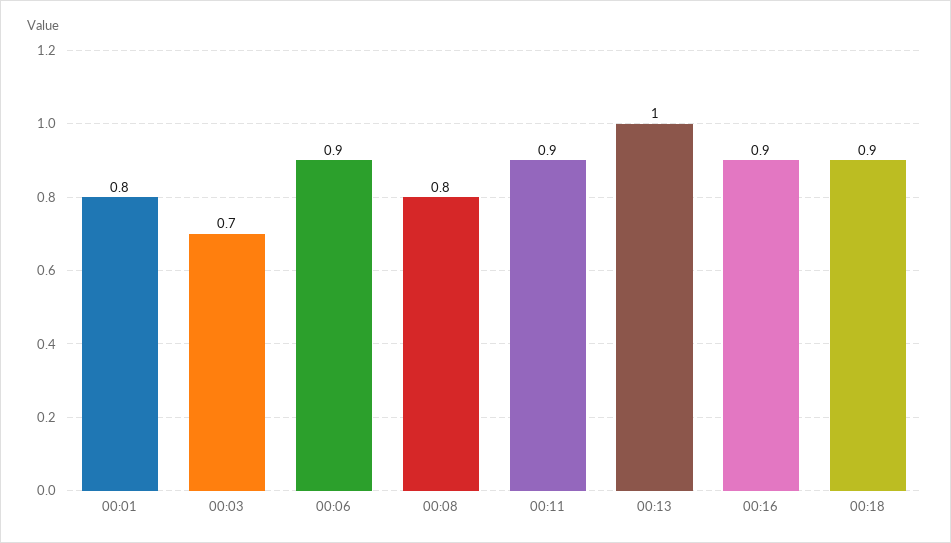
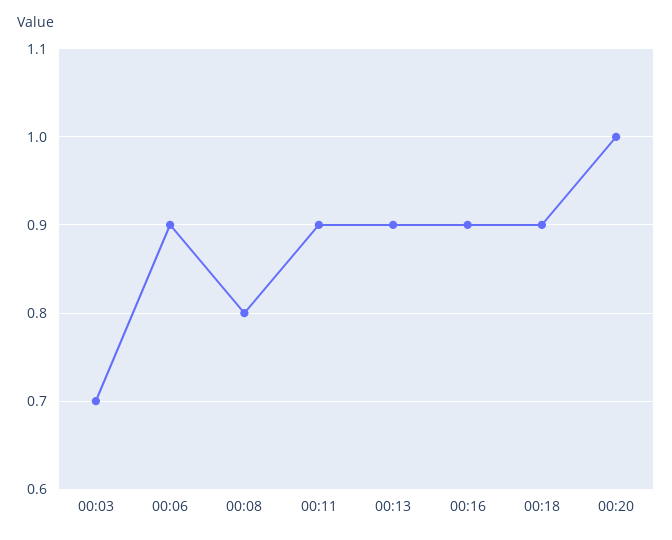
00:01: 0.8 -> none
00:13: 1 -> 0.9
00:20: none -> 1

